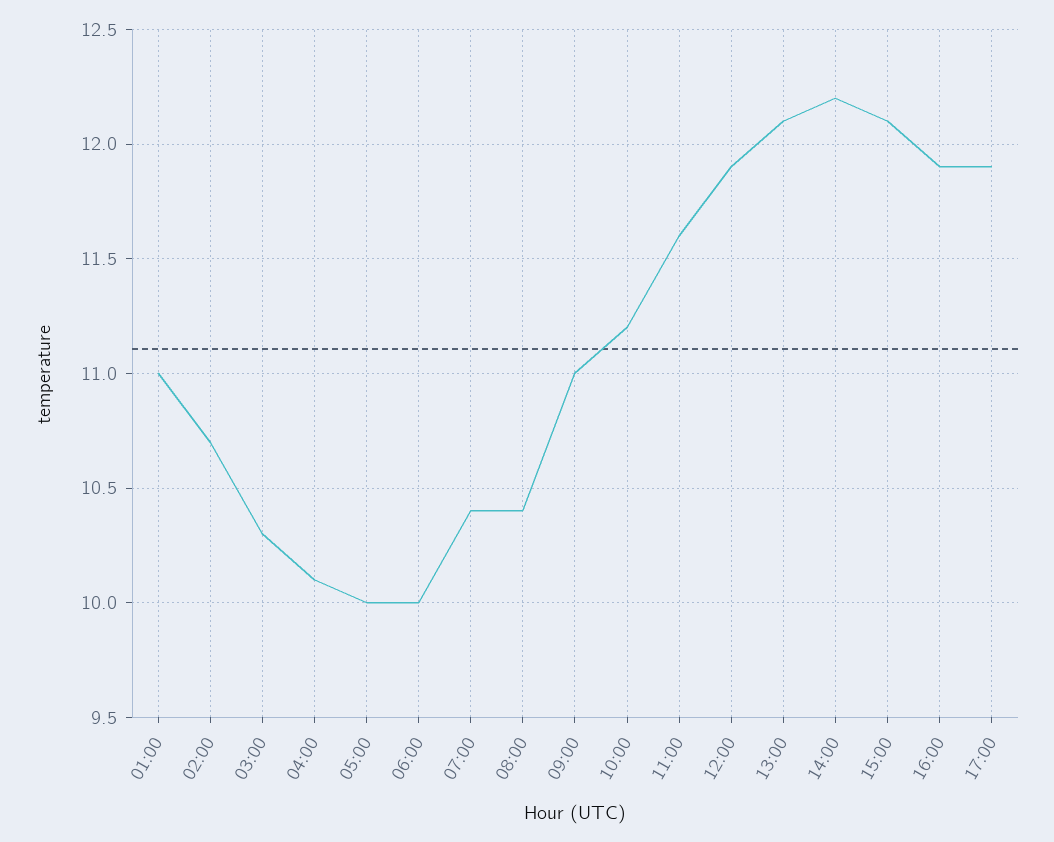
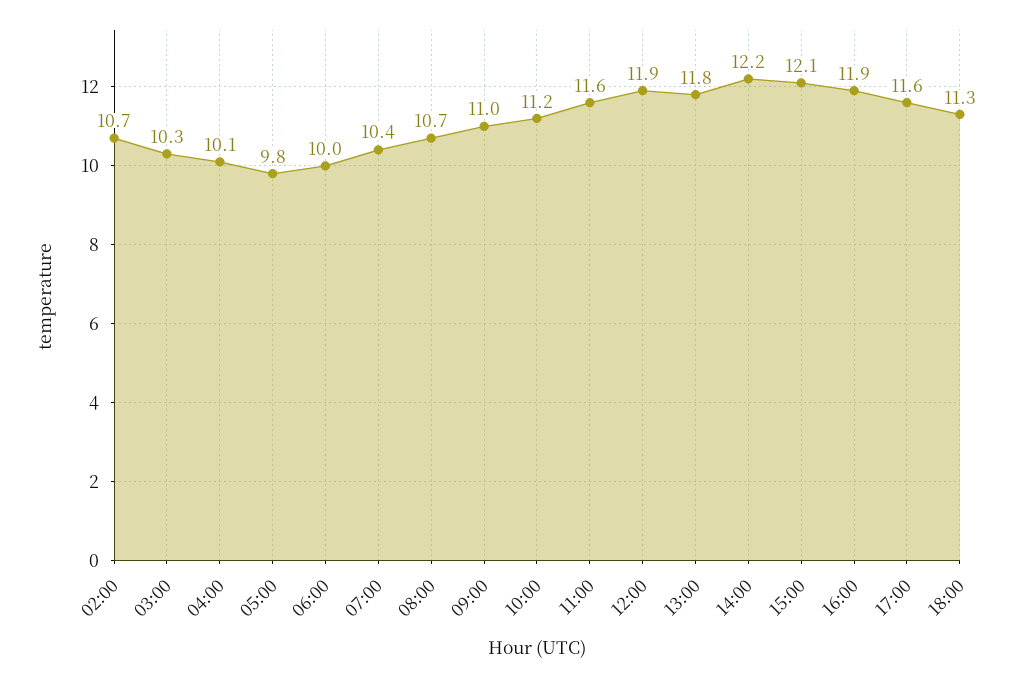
01:00: 11 -> none
05:00: 10 -> 9.8
08:00: 10.4 -> 10.7
13:00: 12.1 -> 11.8
17:00: 11.9 -> 11.6
18:00: none -> 11.3

